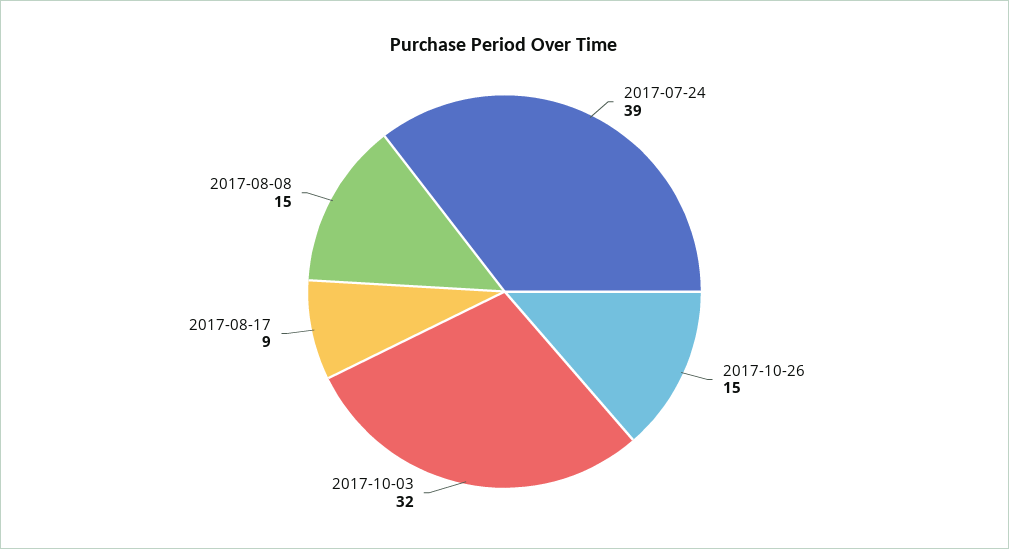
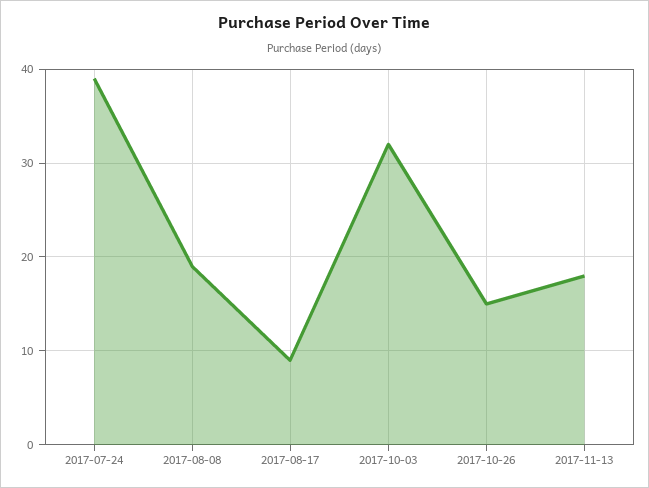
2017-08-08: 15 -> 19
2017-11-13: none -> 18

